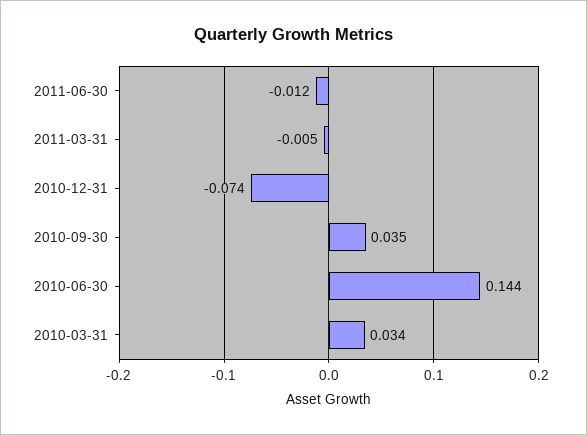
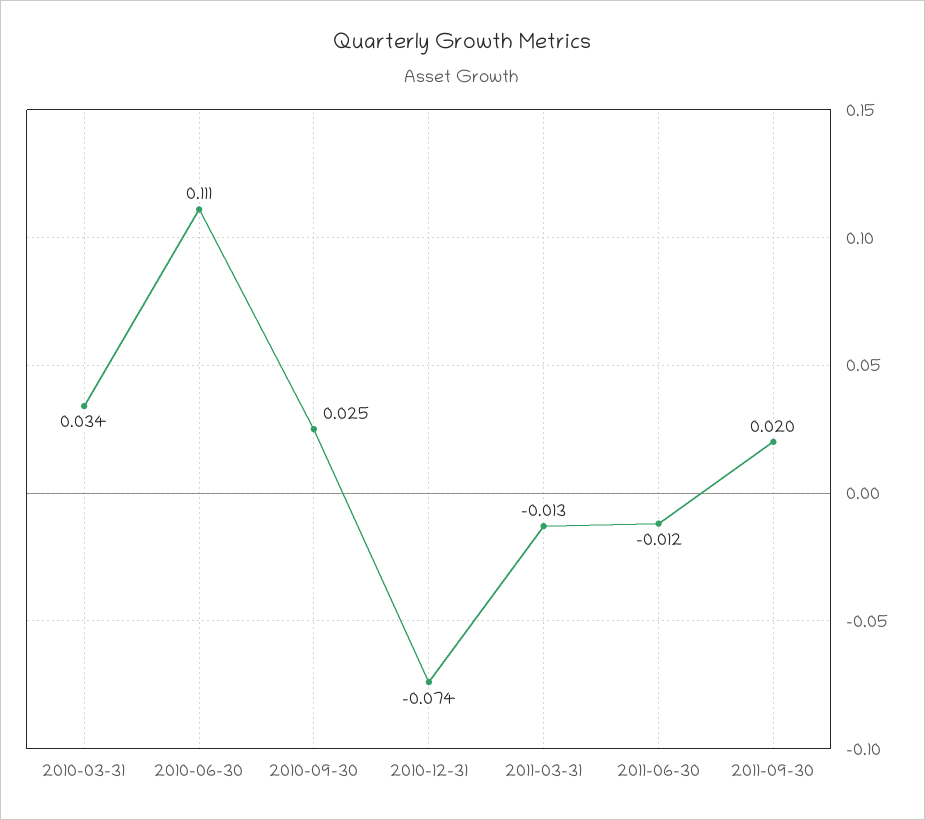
2011-03-31: -0.005 -> -0.013
2010-09-30: 0.035 -> 0.025
2010-06-30: 0.144 -> 0.111
2011-09-30: none -> 0.02

